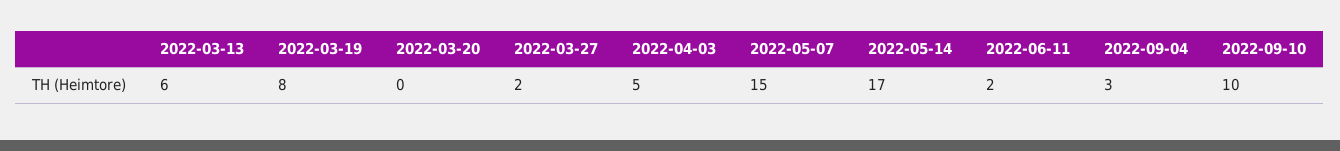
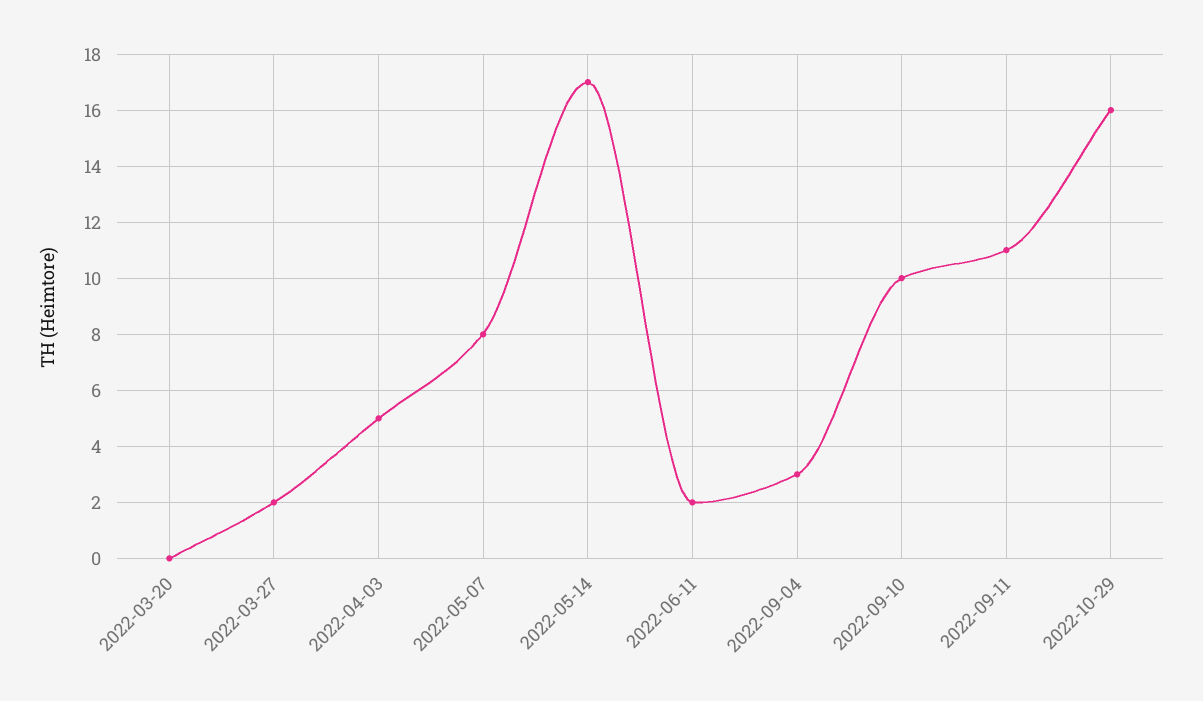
2022-03-13: 6 -> none
2022-03-19: 8 -> none
2022-05-07: 15 -> 8
2022-09-11: none -> 11
2022-10-29: none -> 16

